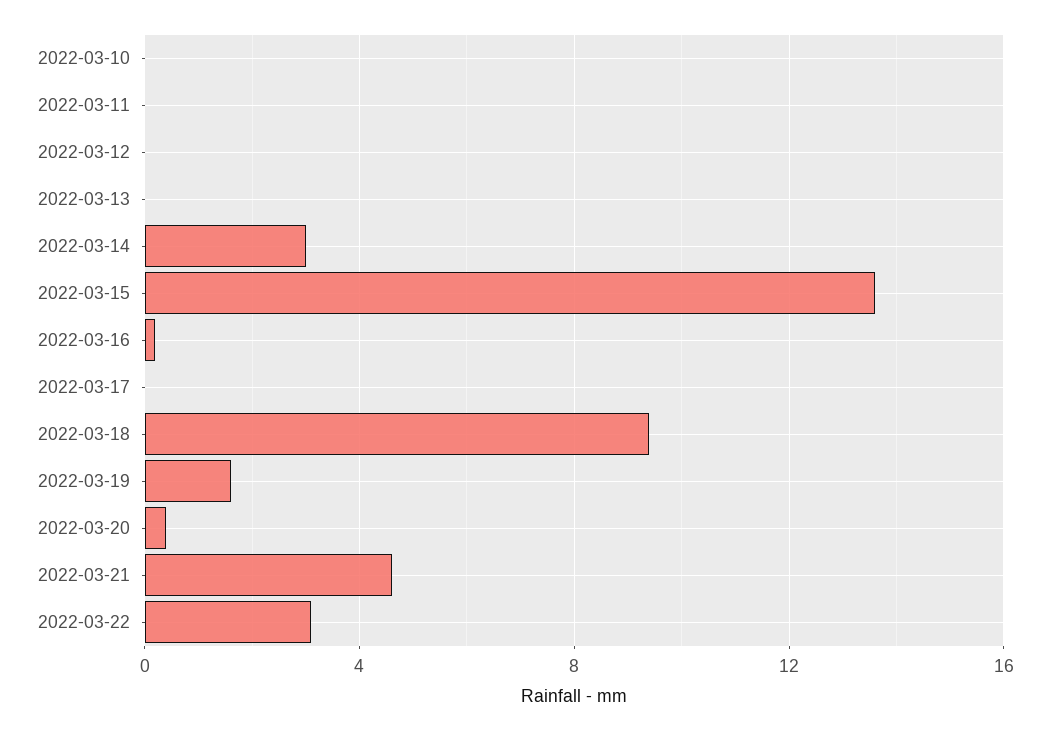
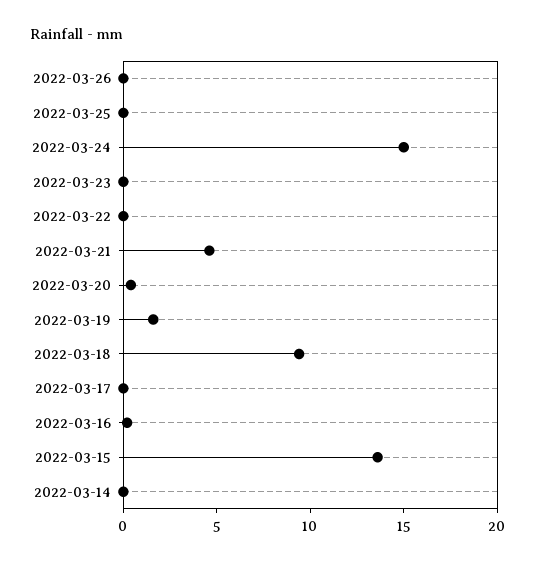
2022-03-10: 0 -> none
2022-03-11: 0 -> none
2022-03-12: 0 -> none
2022-03-13: 0 -> none
2022-03-14: 3 -> 0
2022-03-22: 3 -> 0
2022-03-26: none -> 0
2022-03-25: none -> 0
2022-03-24: none -> 15
2022-03-23: none -> 0

